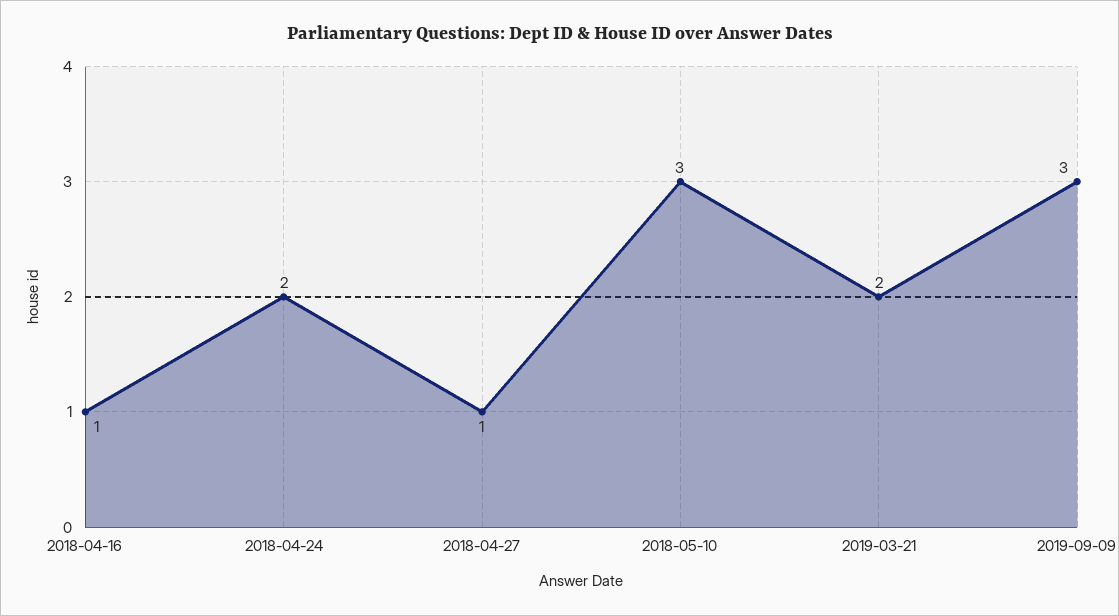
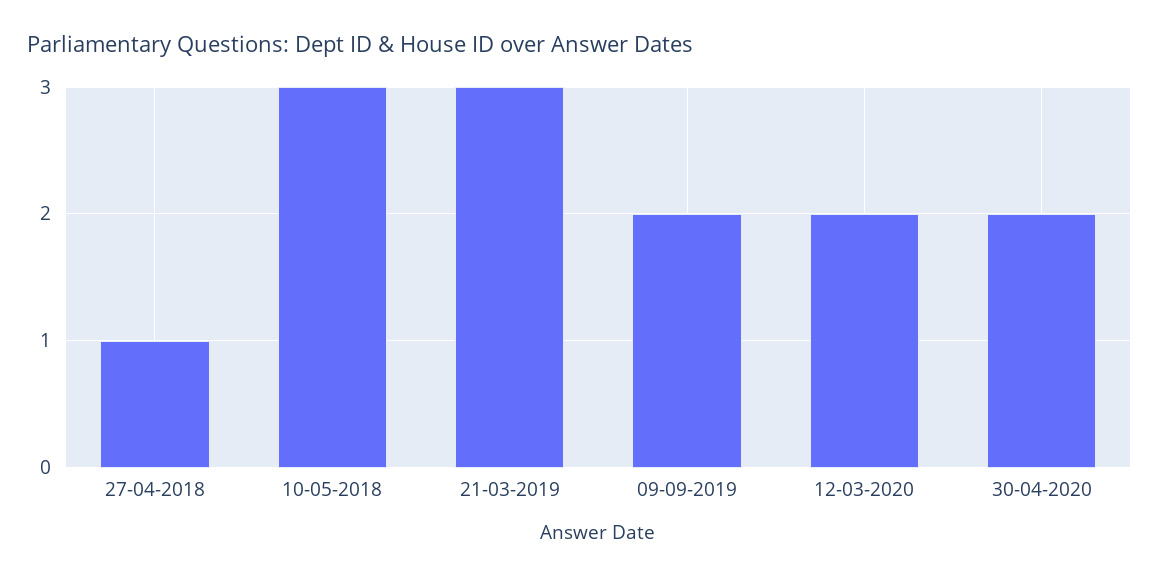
2018-04-16: 1 -> none
2018-04-24: 2 -> none
2019-03-21: 2 -> 3
2019-09-09: 3 -> 2
12-03-2020: none -> 2
30-04-2020: none -> 2

